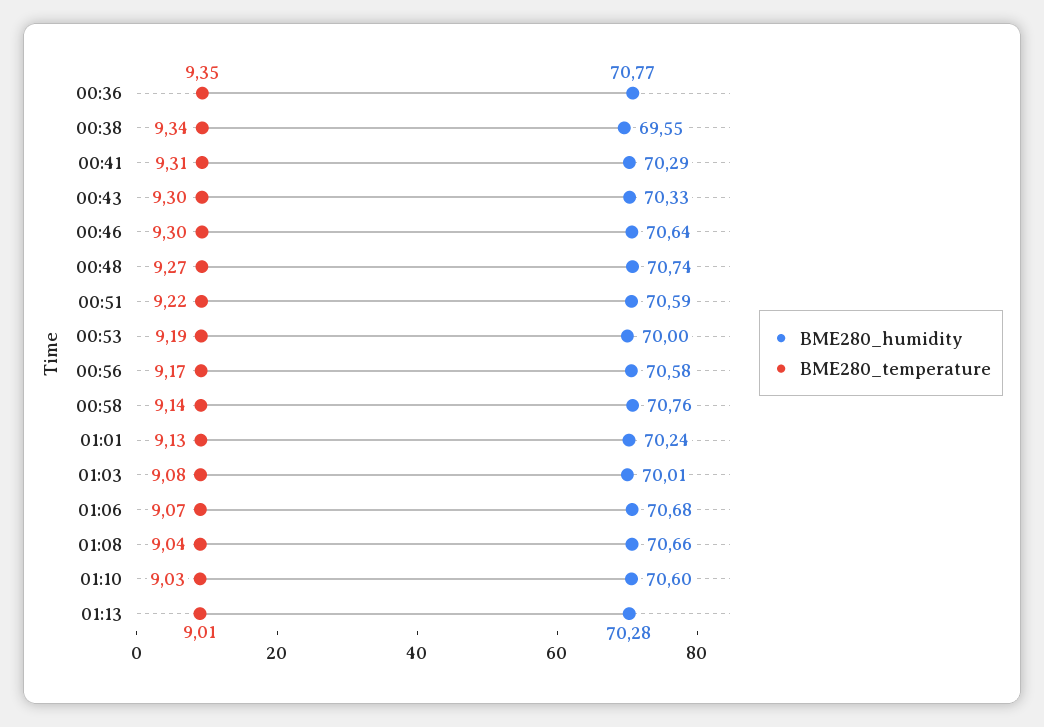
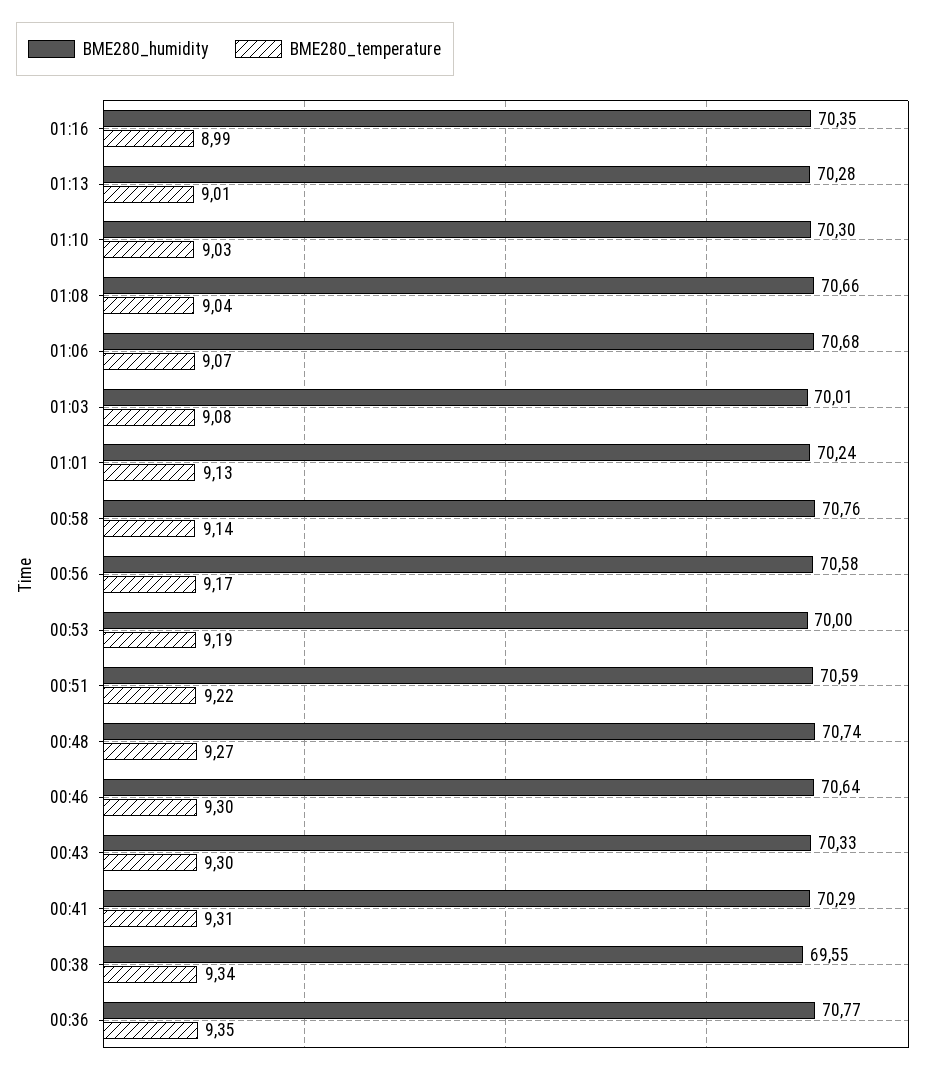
BME280_humidity, 01:10: 70.6 -> 70.3
BME280_humidity, 01:16: none -> 70.35
BME280_temperature, 01:16: none -> 8.99

